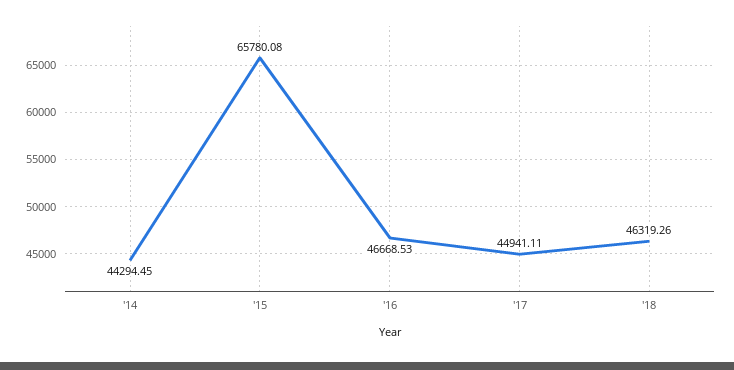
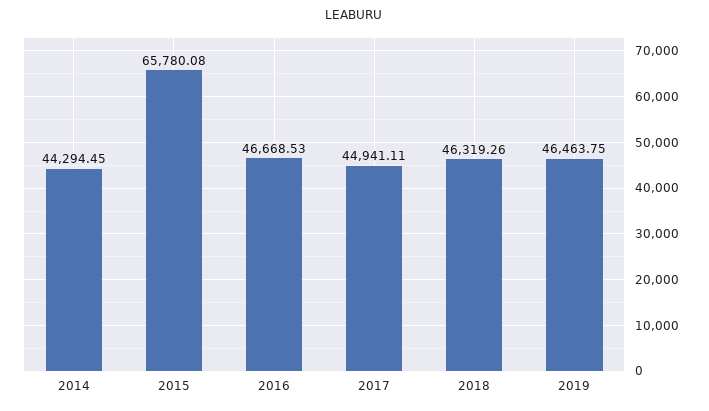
2019: none -> 46463.75

